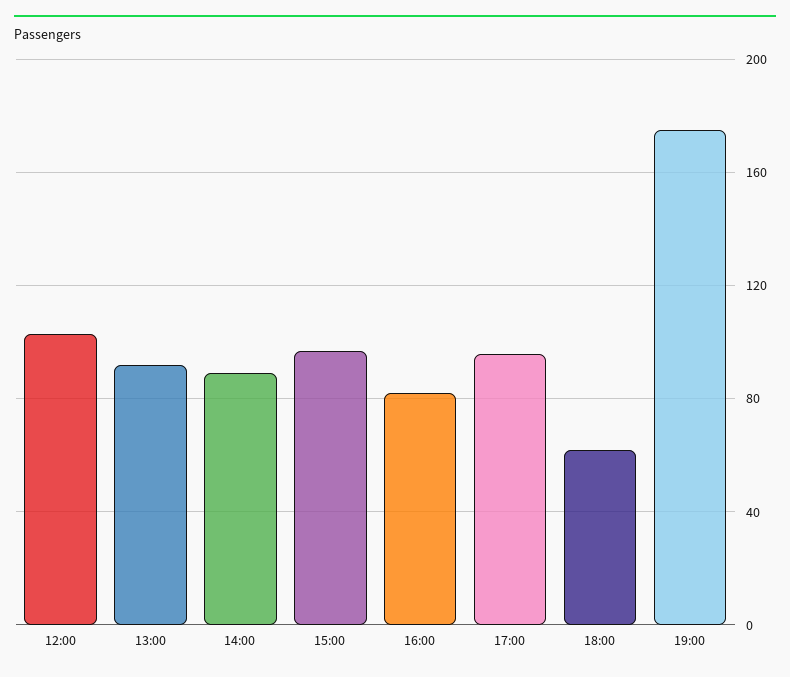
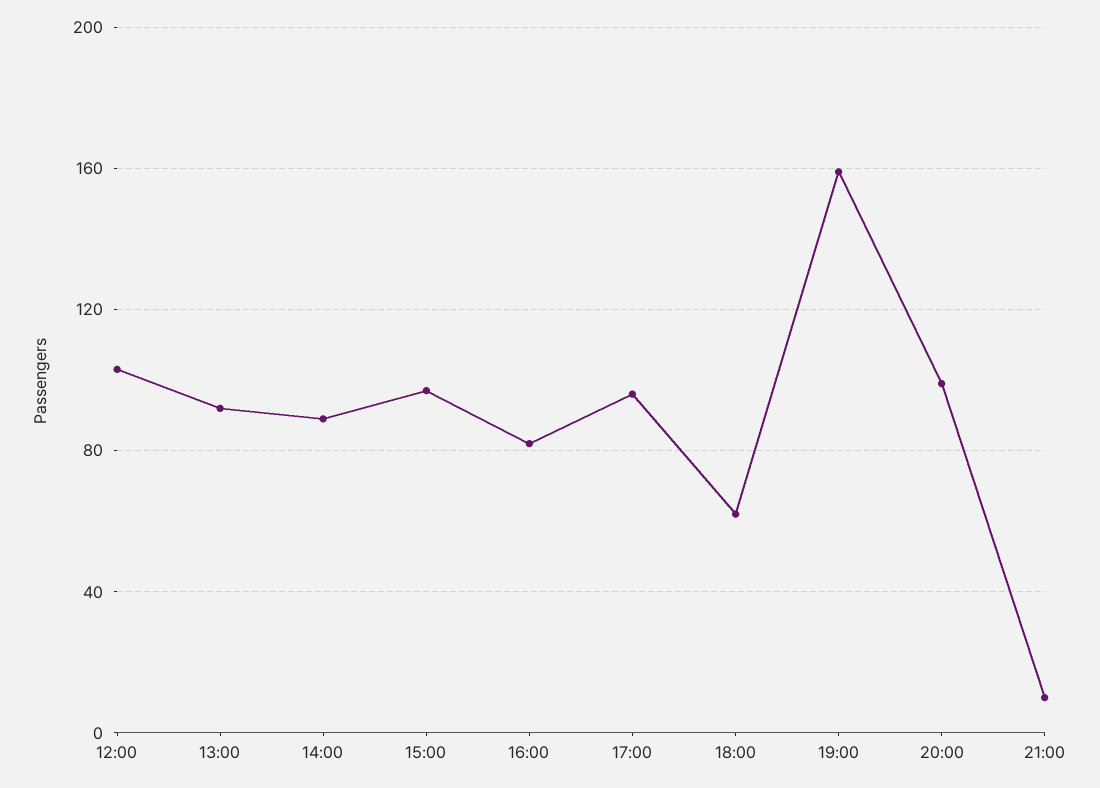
19:00: 175 -> 160
20:00: none -> 100
21:00: none -> 10

